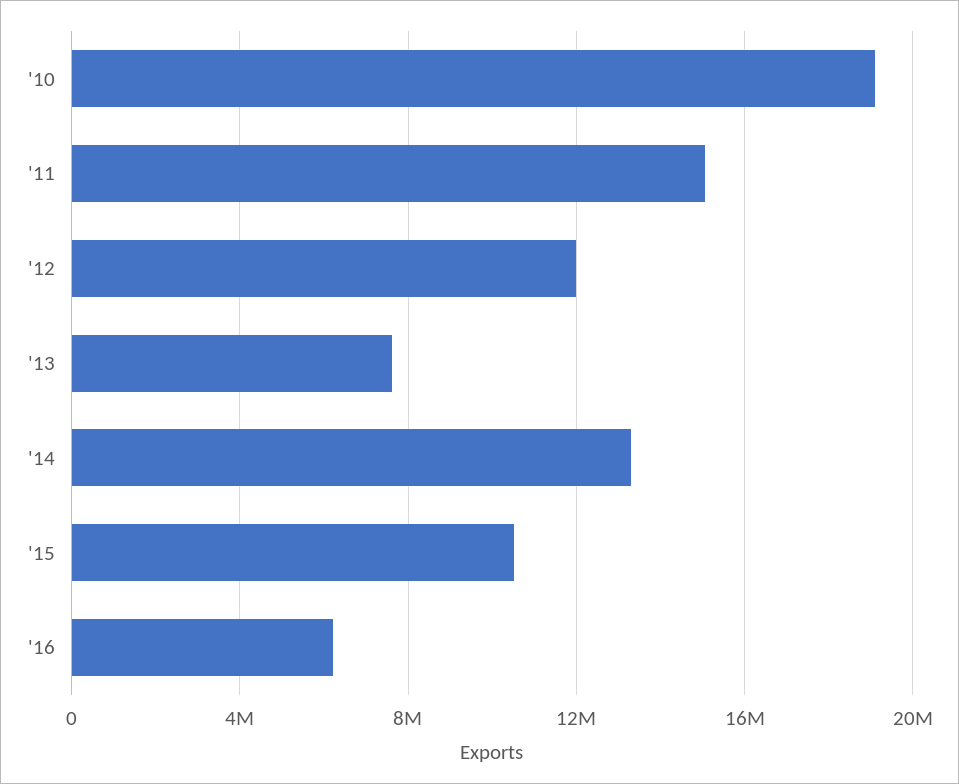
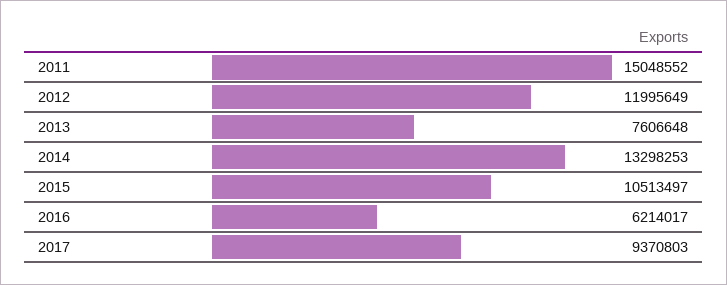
'10: 19000000 -> none
2017: none -> 9370803

